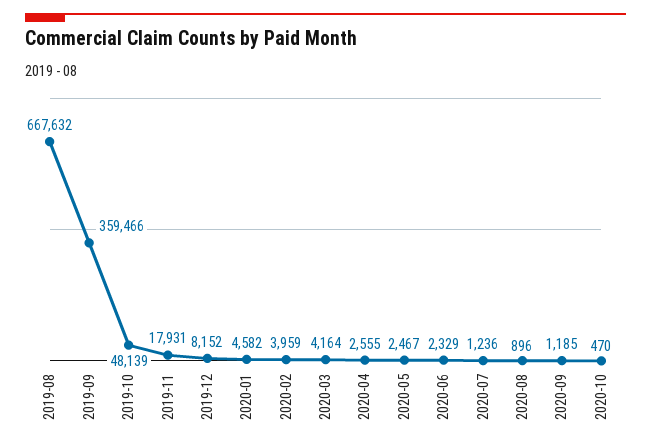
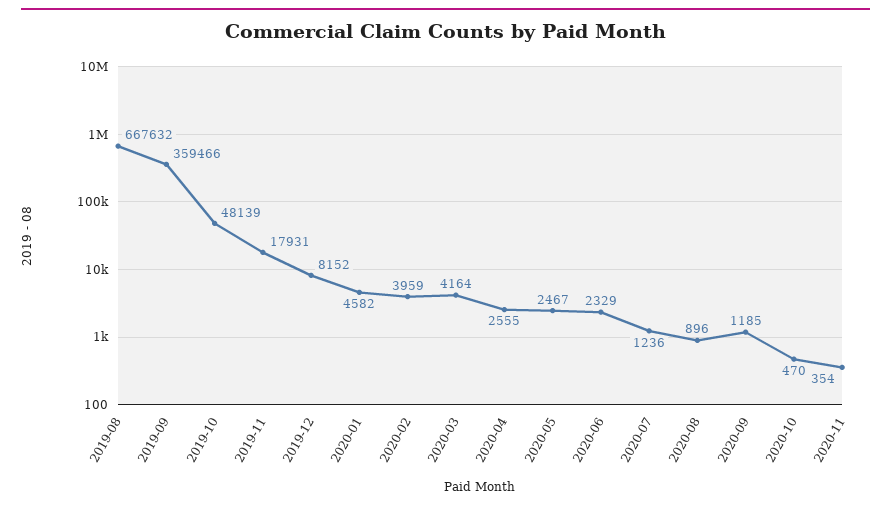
2020-11: none -> 354

